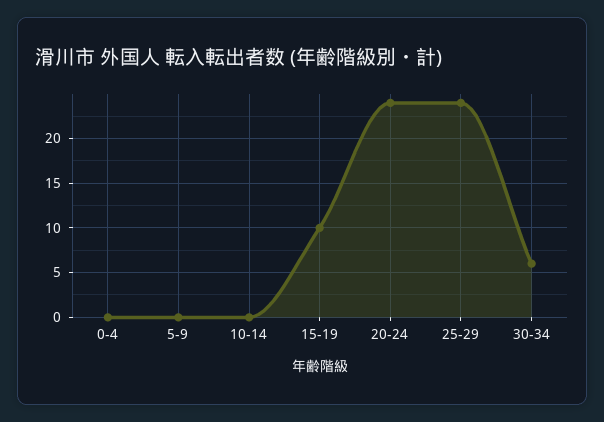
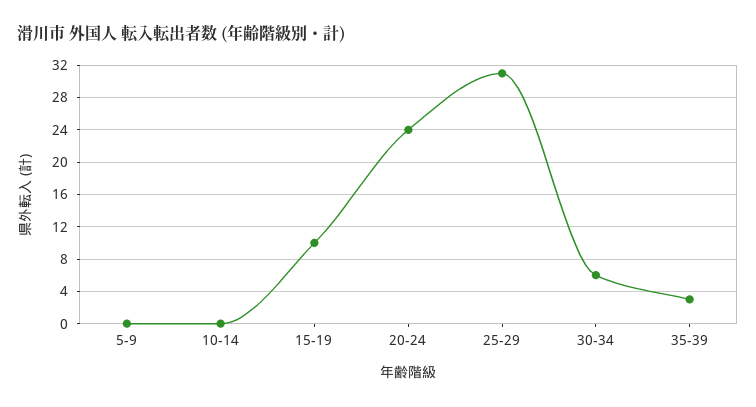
0-4: 0 -> none
25-29: 24 -> 31
35-39: none -> 3

